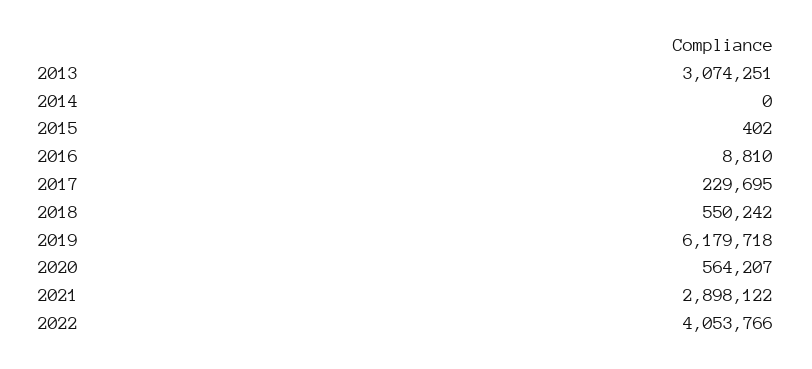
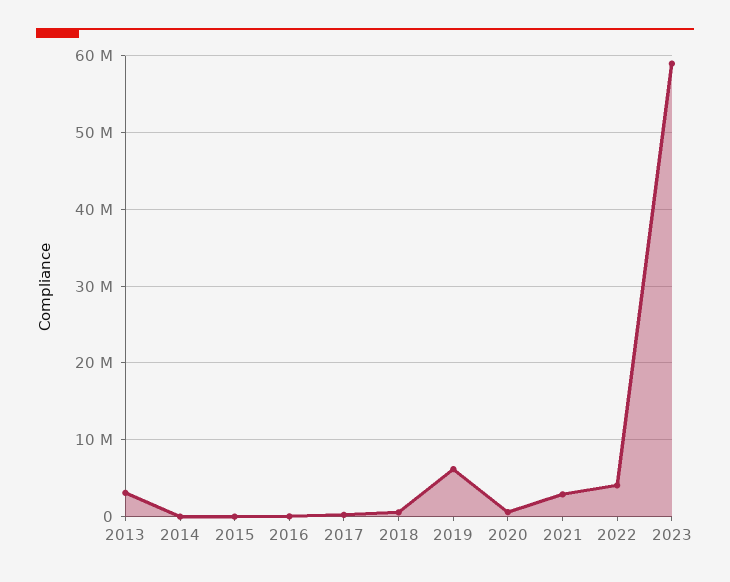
2023: none -> 59000000

